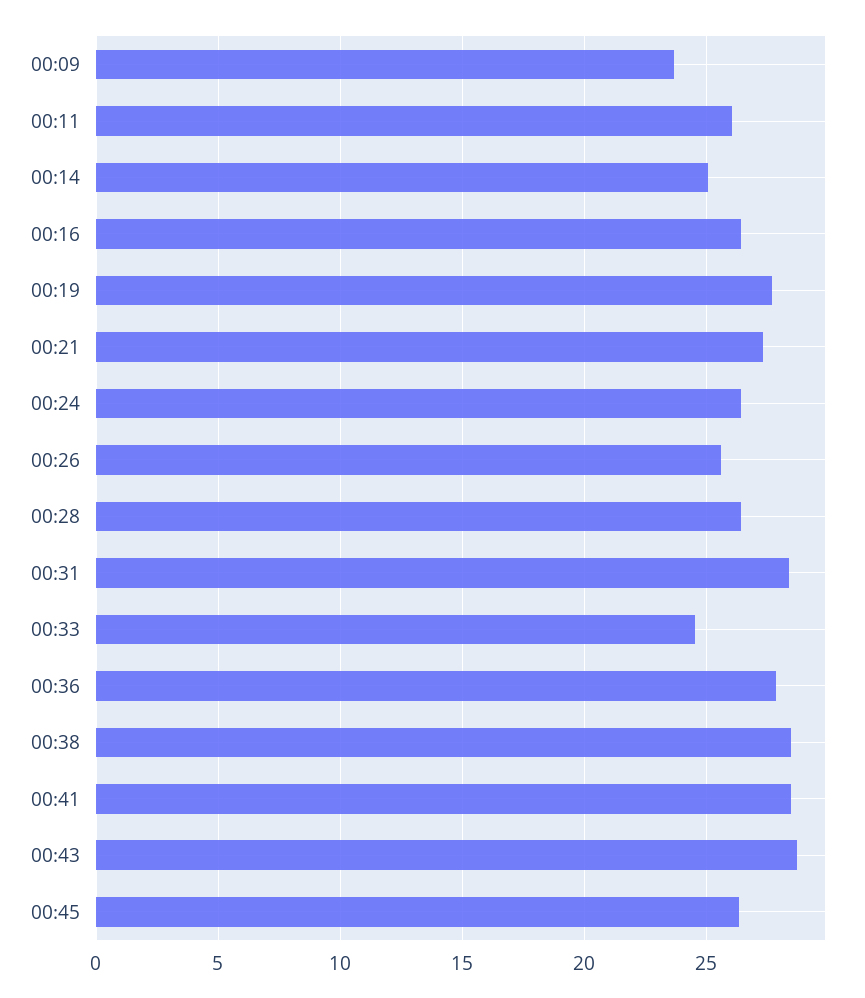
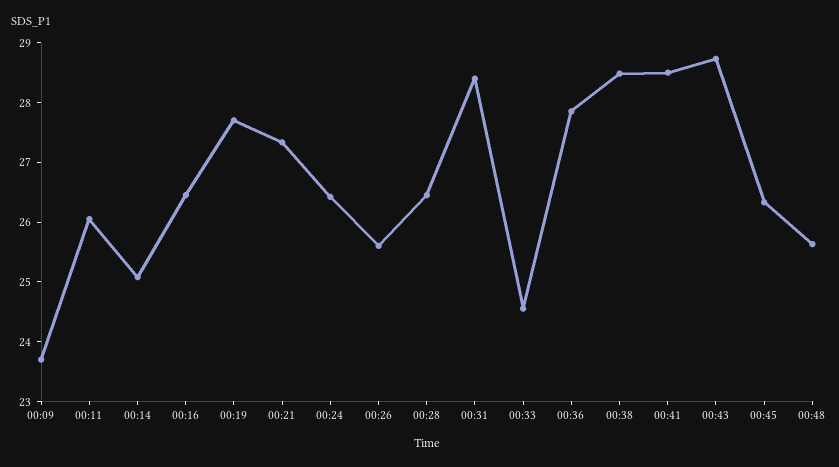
00:48: none -> 25.6

